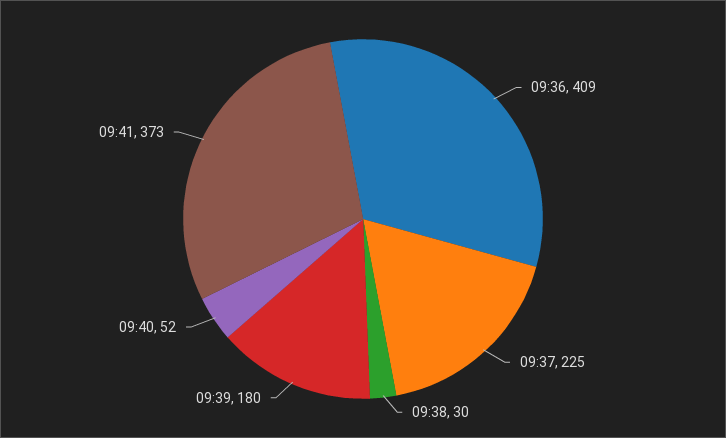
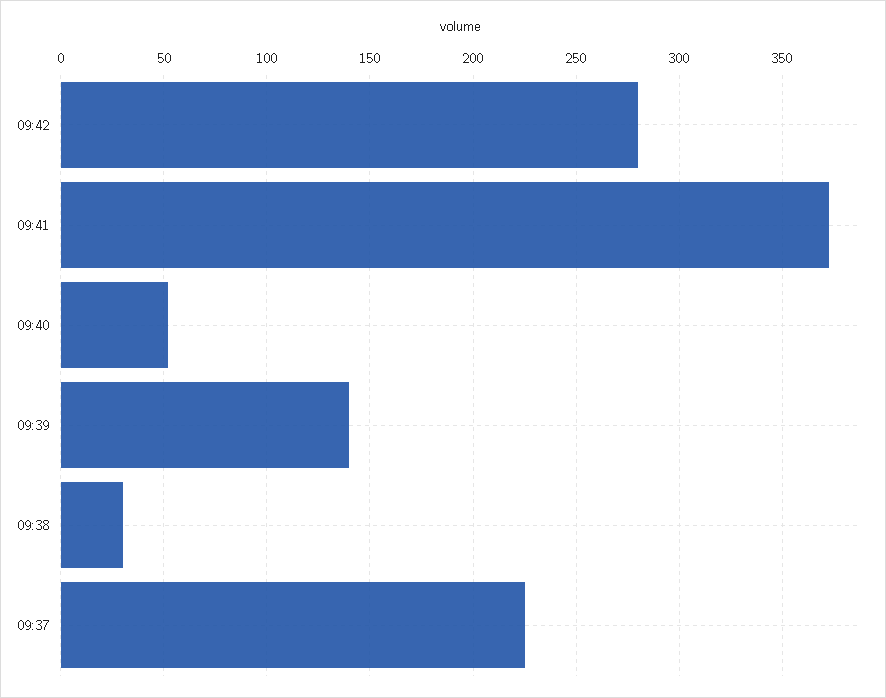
09:36: 409 -> none
09:39: 180 -> 140
09:42: none -> 280

